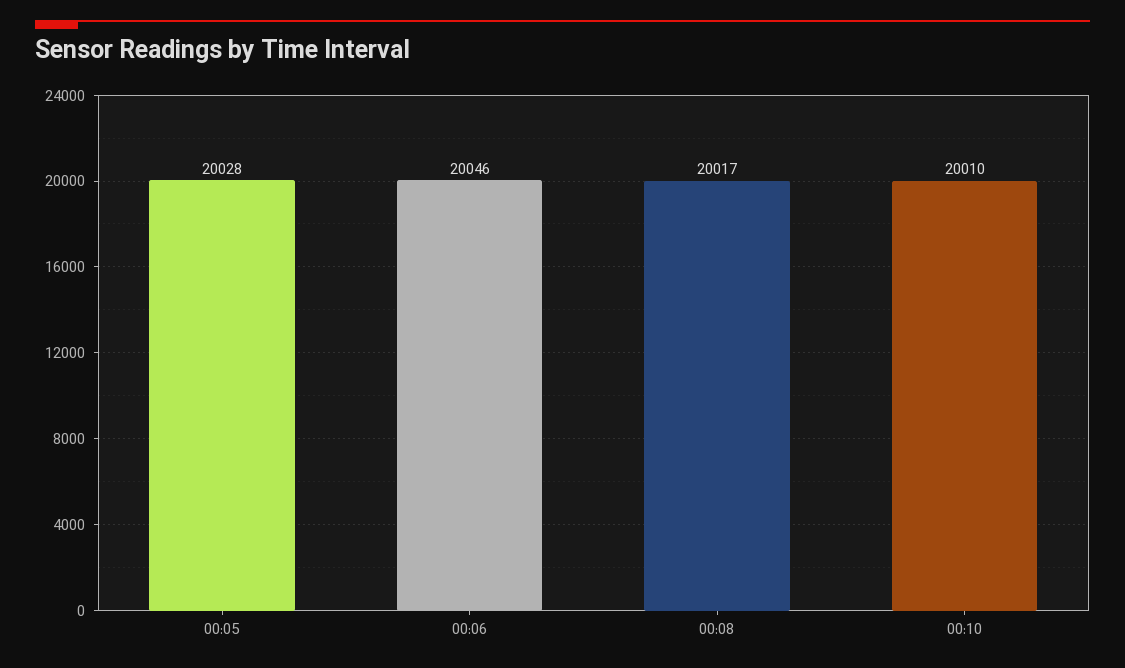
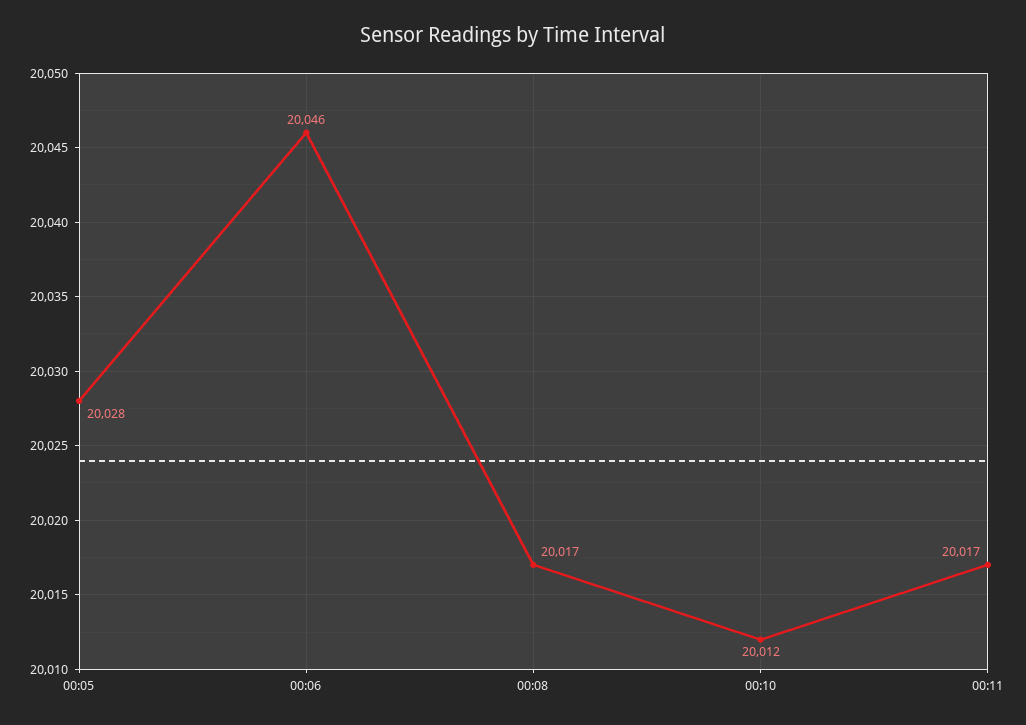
00:10: 20010 -> 20012
00:11: none -> 20017

